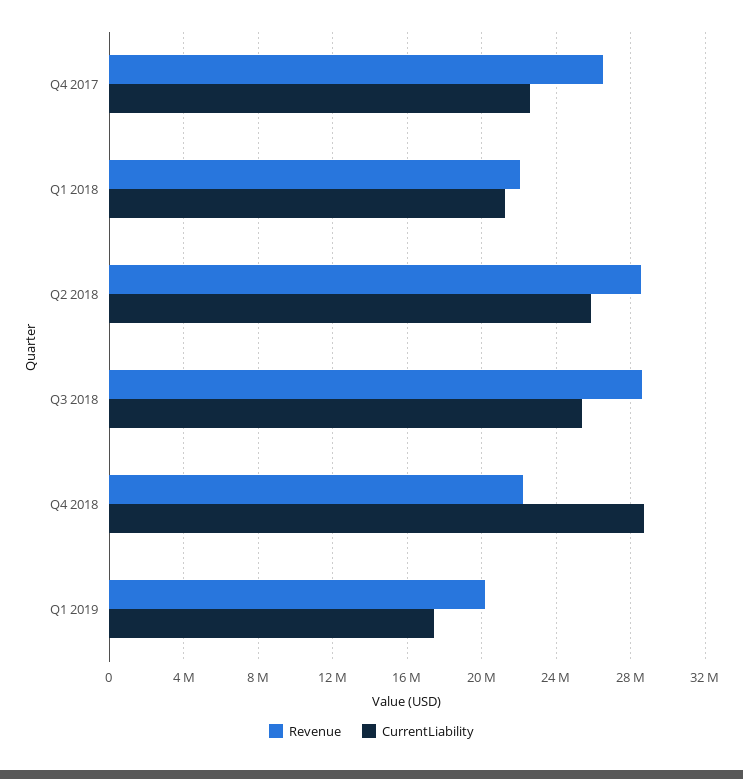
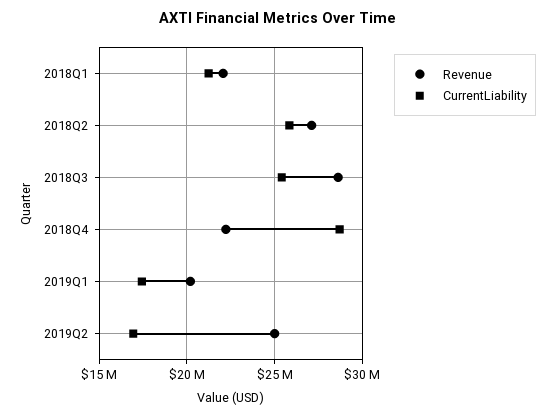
Revenue, Q4 2017: 26500000 -> none
CurrentLiability, Q4 2017: 22500000 -> none
Revenue, Q2 2018: 28500000 -> 27000000
Revenue, 2019Q2: none -> 25000000
CurrentLiability, 2019Q2: none -> 17000000

